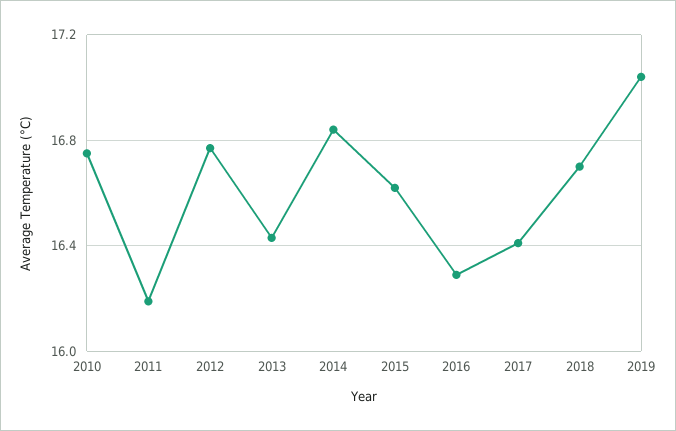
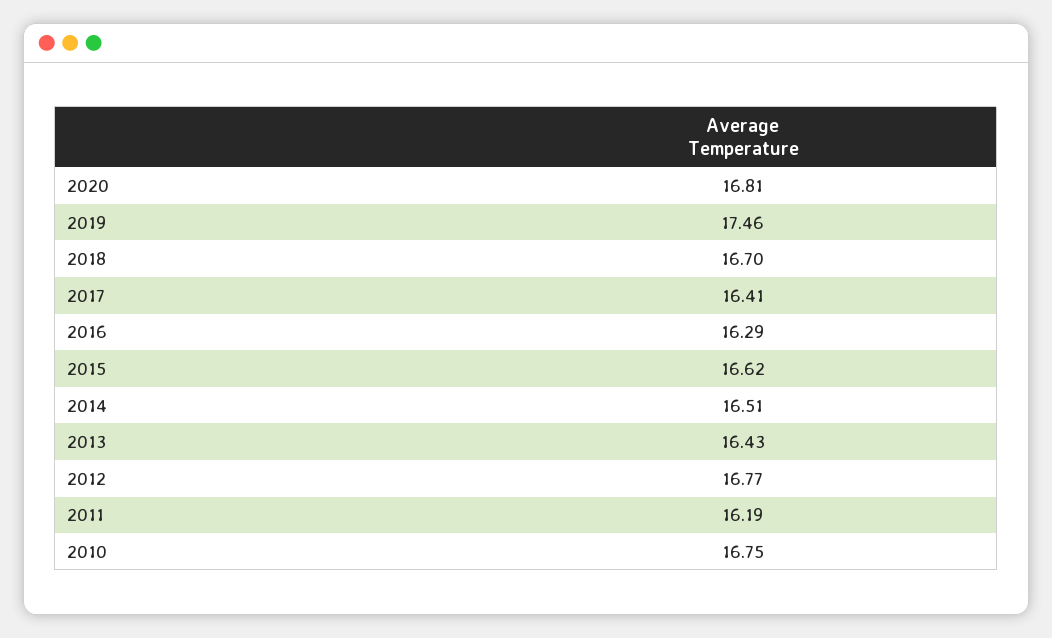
2014: 16.85 -> 16.51
2019: 17.05 -> 17.46
2020: none -> 16.81

